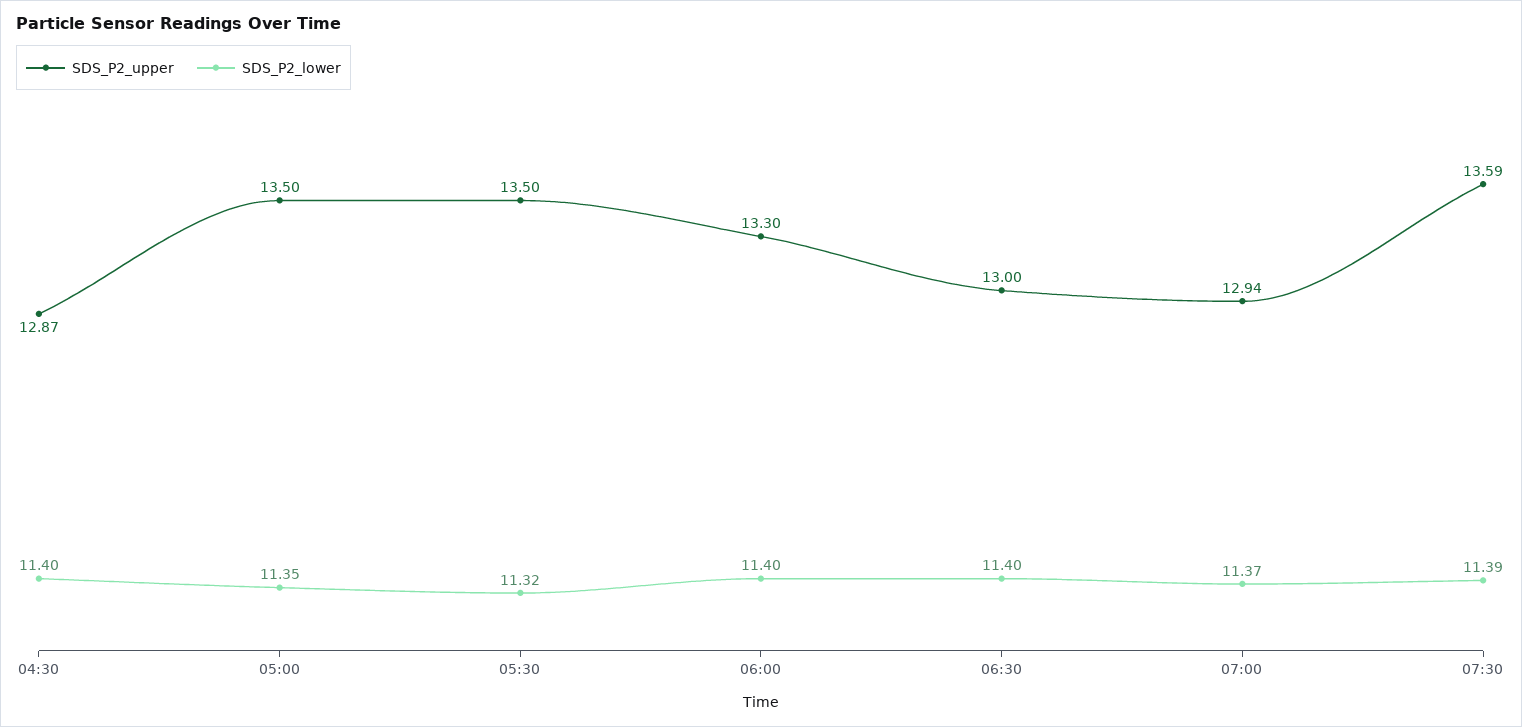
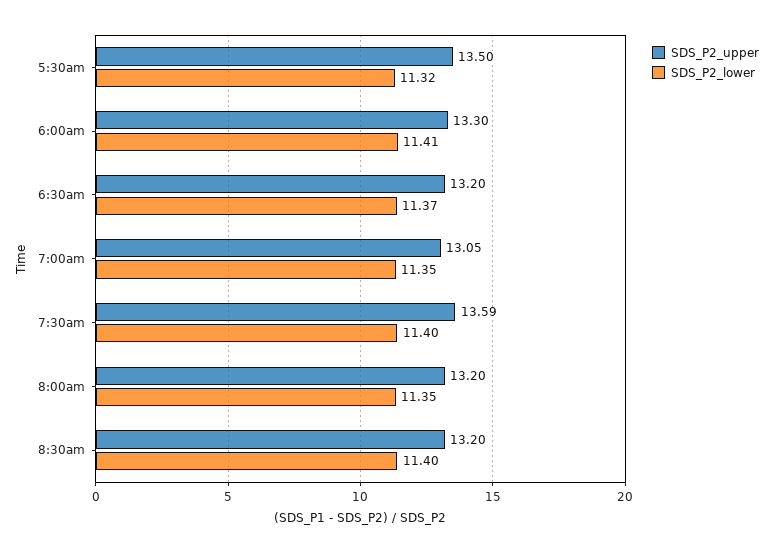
SDS_P2_upper, 04:30: 12.87 -> none
SDS_P2_lower, 04:30: 11.4 -> none
SDS_P2_upper, 05:00: 13.5 -> none
SDS_P2_lower, 05:00: 11.35 -> none
SDS_P2_lower, 06:00: 11.4 -> 11.41
SDS_P2_upper, 06:30: 13 -> 13.2
SDS_P2_lower, 06:30: 11.4 -> 11.37
SDS_P2_upper, 07:00: 12.94 -> 13.05
SDS_P2_lower, 07:00: 11.37 -> 11.35
SDS_P2_lower, 07:30: 11.39 -> 11.4
SDS_P2_upper, 8:00am: none -> 13.2
SDS_P2_lower, 8:00am: none -> 11.35
SDS_P2_upper, 8:30am: none -> 13.2
SDS_P2_lower, 8:30am: none -> 11.4

